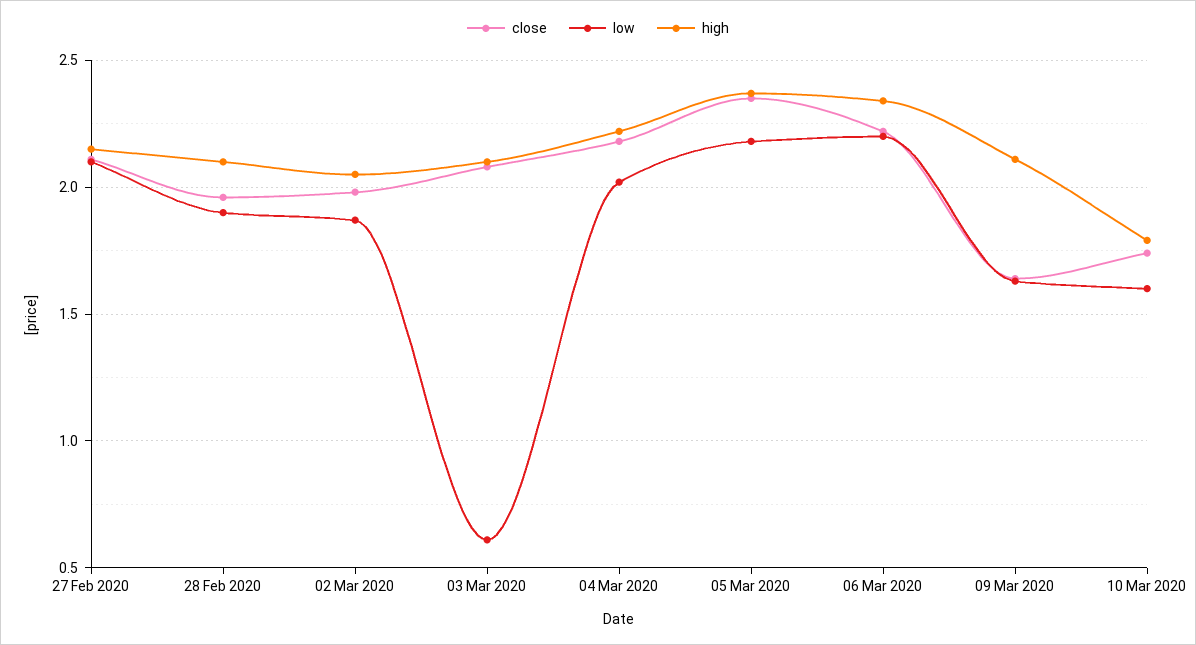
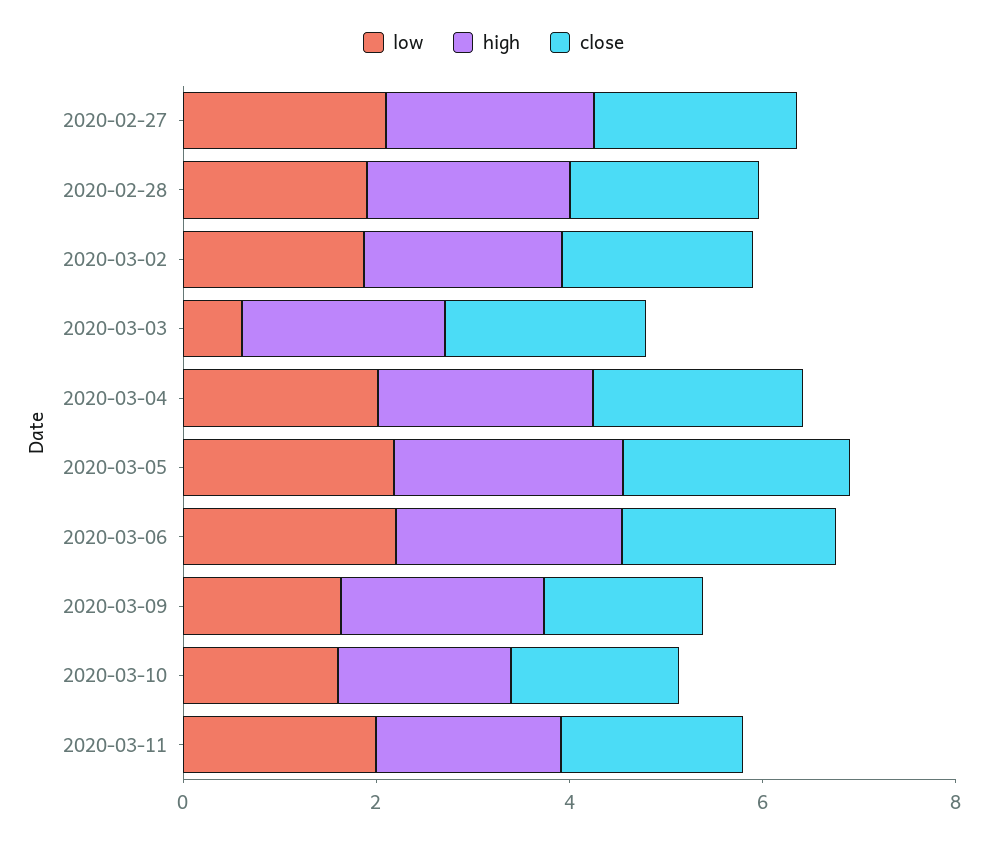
low, 2020-03-11: none -> 2
high, 2020-03-11: none -> 2
close, 2020-03-11: none -> 2

